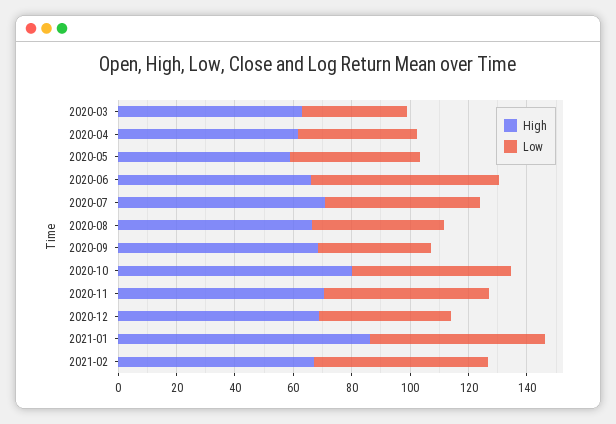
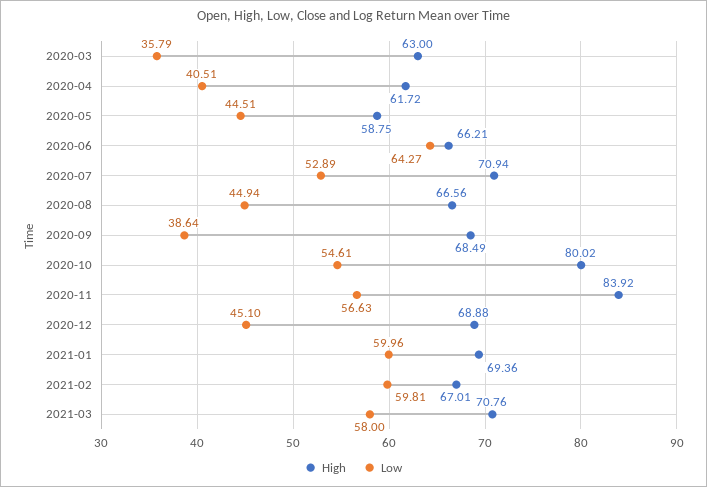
High, 2020-11: 70 -> 83.92
High, 2021-01: 85 -> 69.36
High, 2021-03: none -> 70.76
Low, 2021-03: none -> 58

